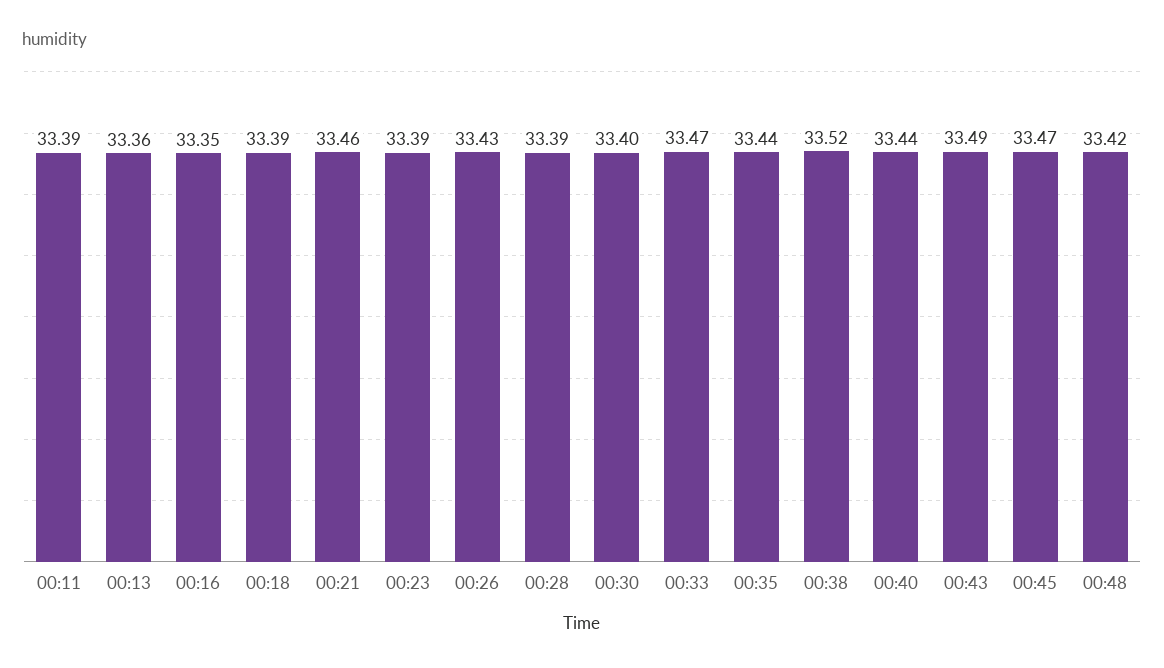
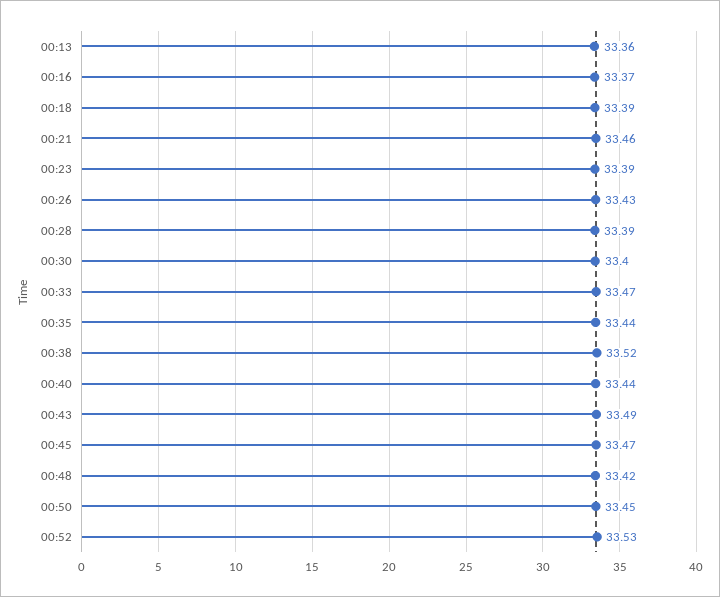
00:11: 33.39 -> none
00:16: 33.35 -> 33.37
00:50: none -> 33.45
00:52: none -> 33.53

